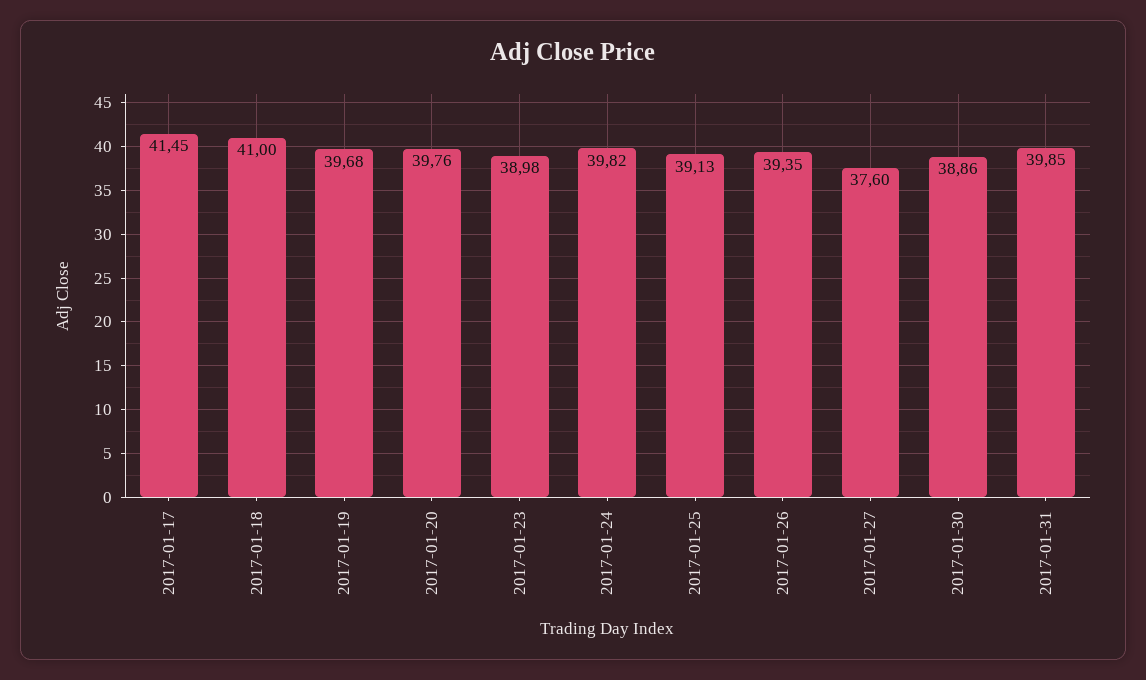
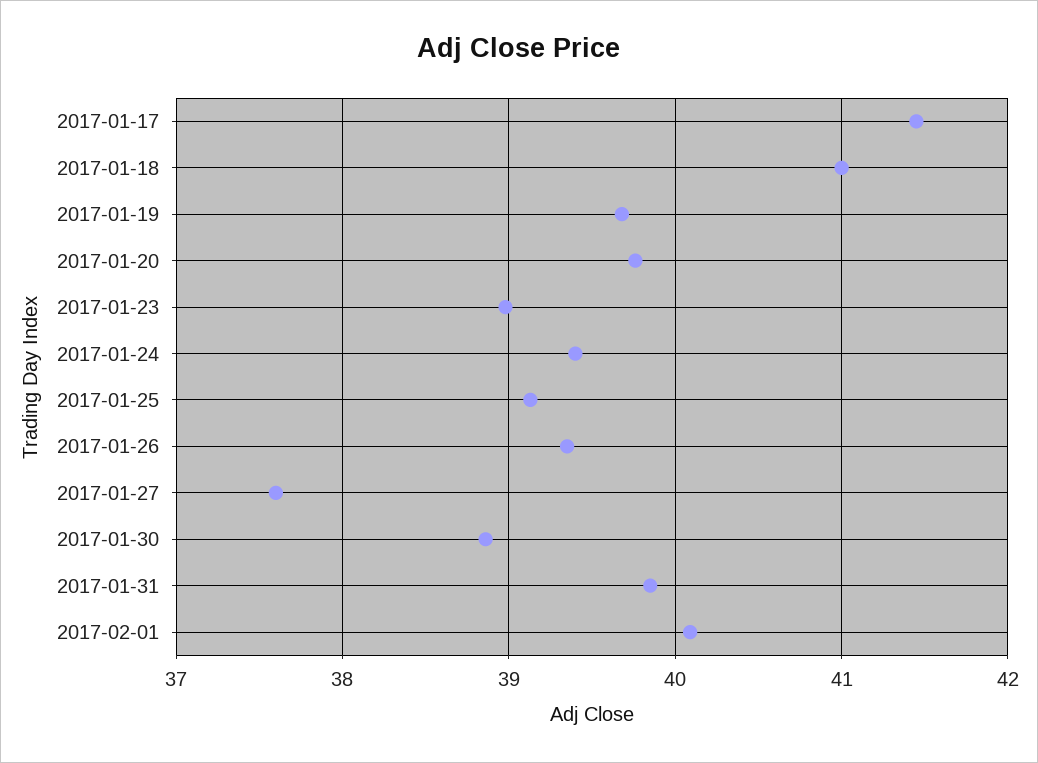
2017-01-24: 39.82 -> 39.4
2017-02-01: none -> 40.1

